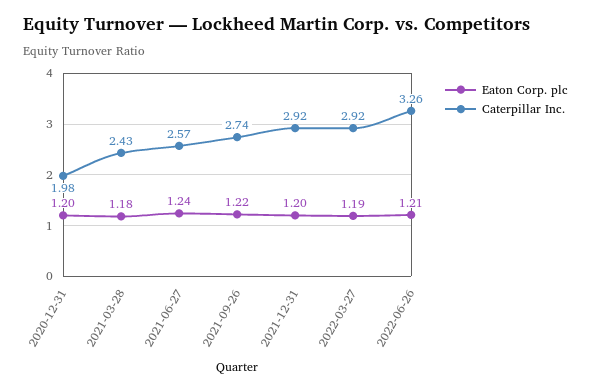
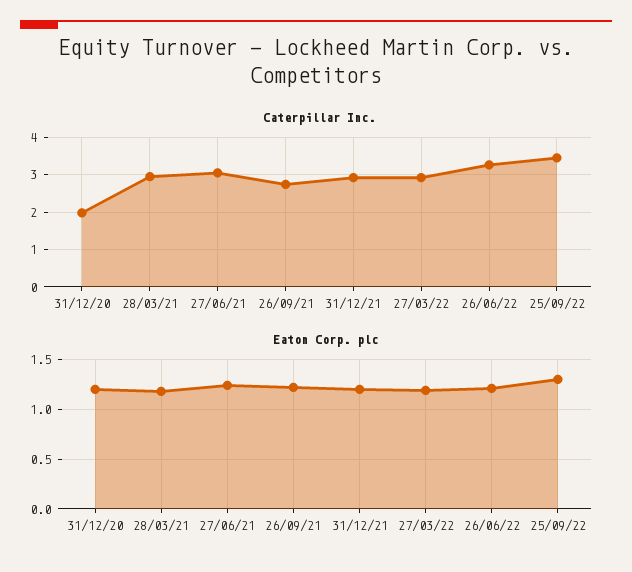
Caterpillar Inc., 2021-03-28: 2.43 -> 3
Caterpillar Inc., 2021-06-27: 2.57 -> 3
Caterpillar Inc., 25/09/22: none -> 3.4
Eaton Corp. plc, 25/09/22: none -> 1.3

